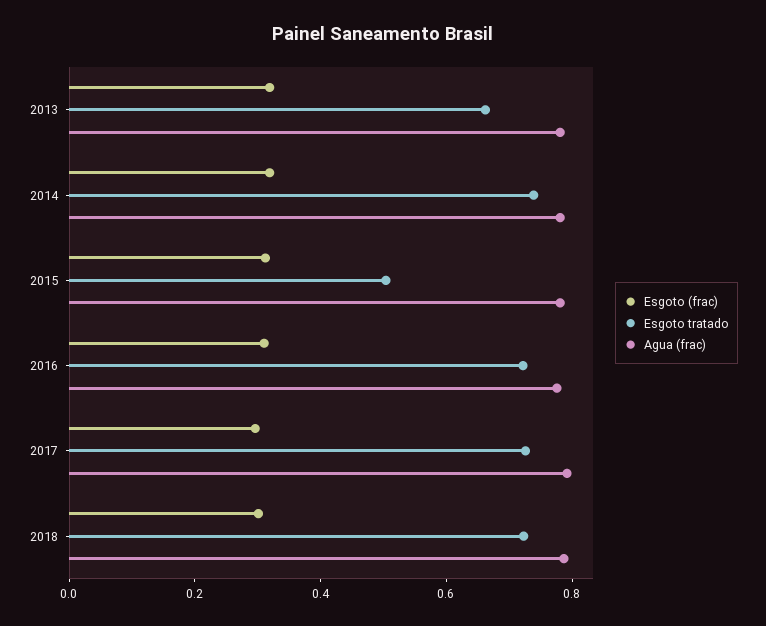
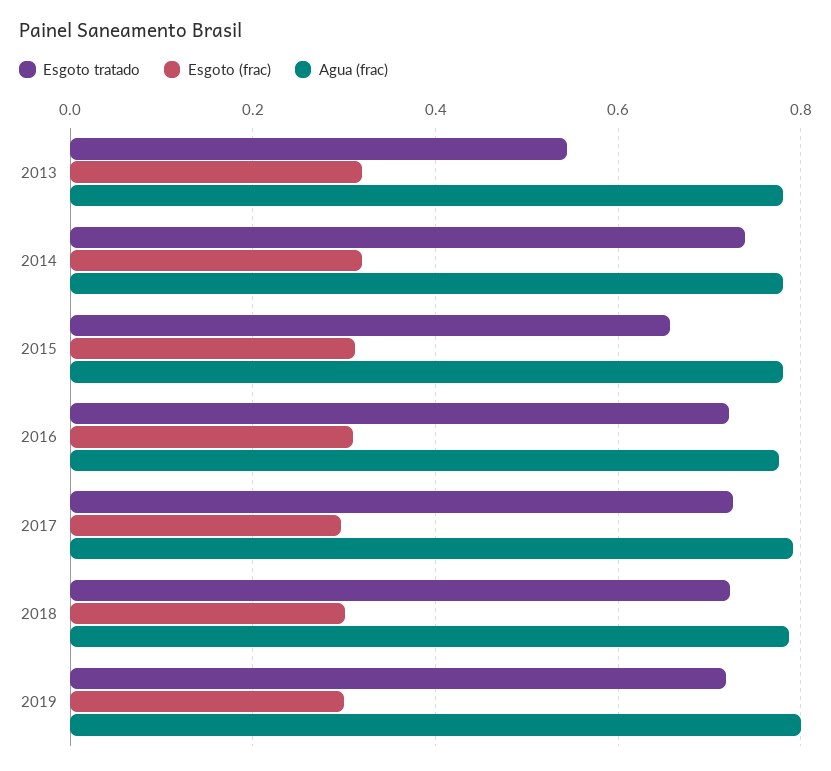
Esgoto tratado, 2013: 0.65 -> 0.54
Esgoto tratado, 2015: 0.5 -> 0.66
Esgoto tratado, 2019: none -> 0.72
Esgoto (frac), 2019: none -> 0.3
Agua (frac), 2019: none -> 0.8

